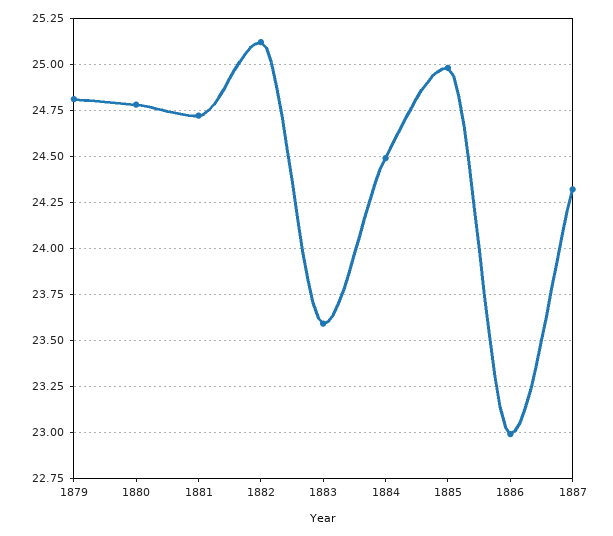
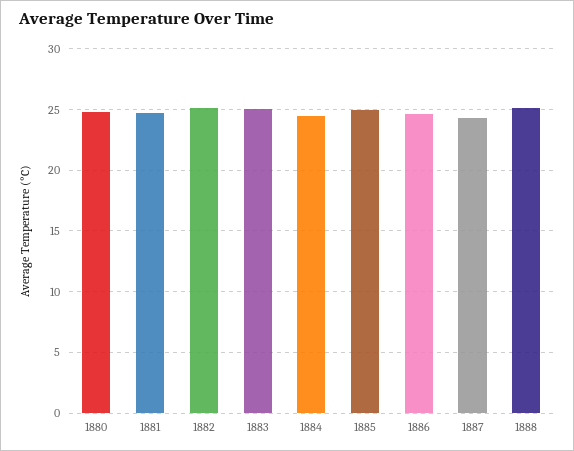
1879: 24.8 -> none
1883: 23.6 -> 25
1886: 23 -> 24.5
1888: none -> 25

